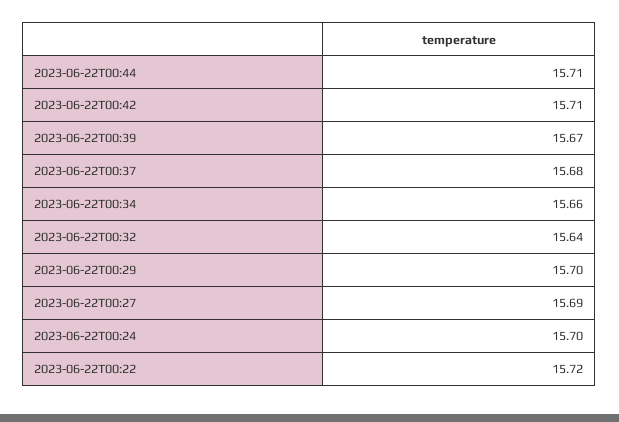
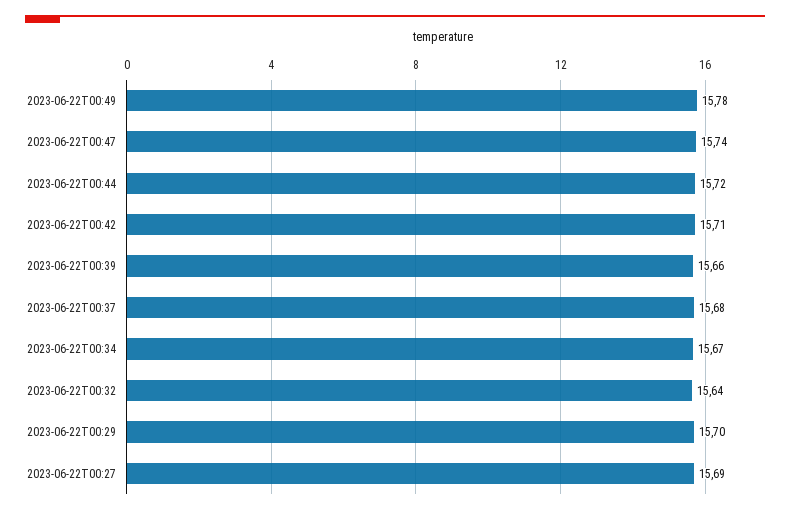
2023-06-22T00:44: 15.71 -> 15.72
2023-06-22T00:39: 15.67 -> 15.66
2023-06-22T00:34: 15.66 -> 15.67
2023-06-22T00:24: 15.7 -> none
2023-06-22T00:22: 15.72 -> none
2023-06-22T00:49: none -> 15.78
2023-06-22T00:47: none -> 15.74

